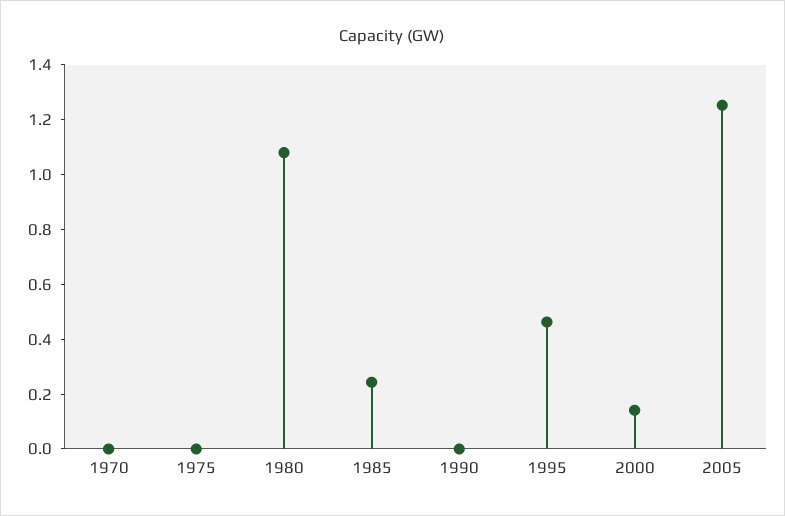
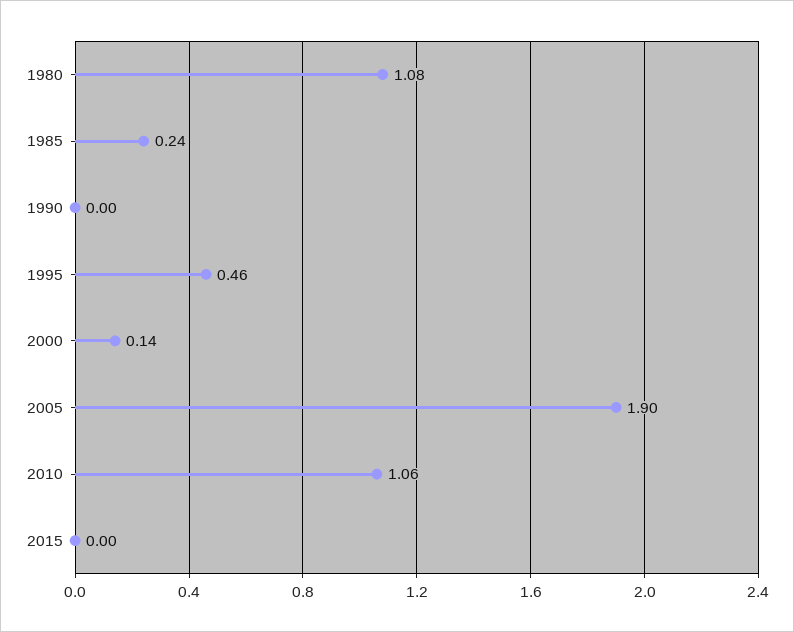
1970: 0 -> none
1975: 0 -> none
2005: 1.25 -> 1.9
2010: none -> 1.06
2015: none -> 0

